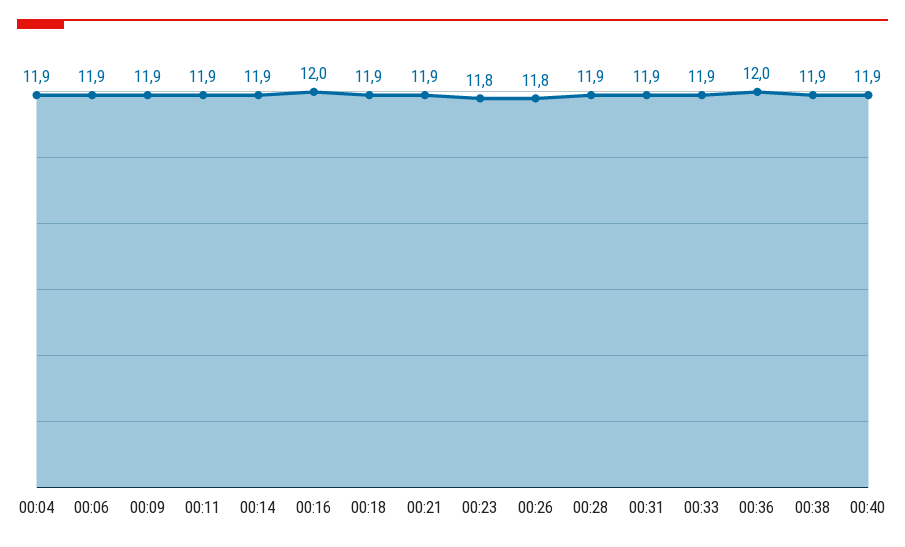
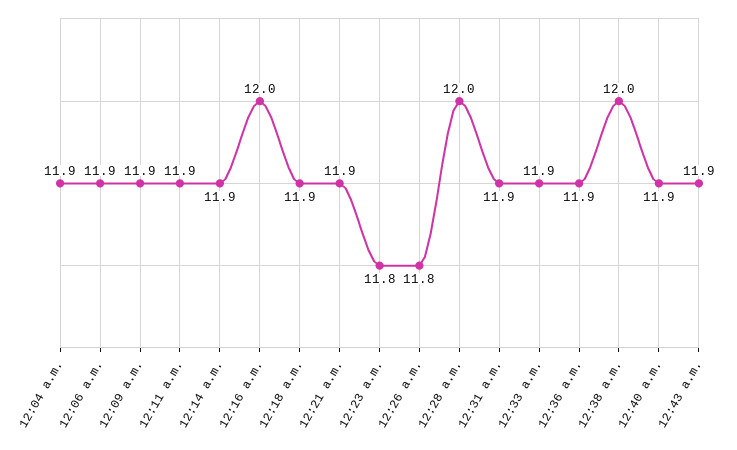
00:28: 11.9 -> 12
00:36: 12 -> 11.9
00:38: 11.9 -> 12
12:43 a.m.: none -> 11.9

